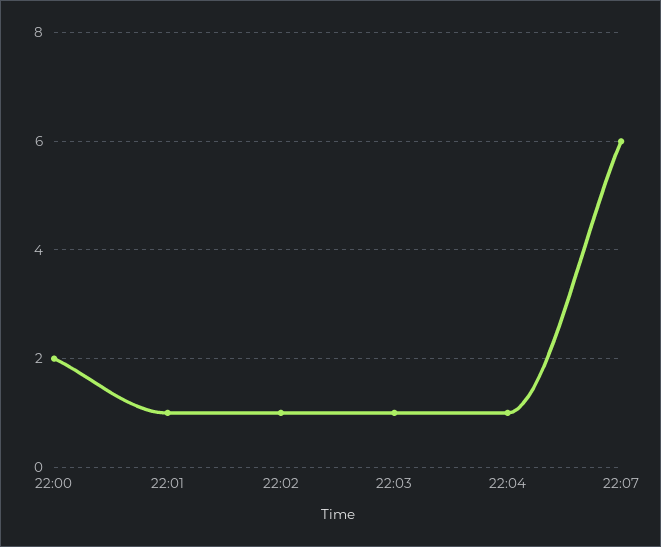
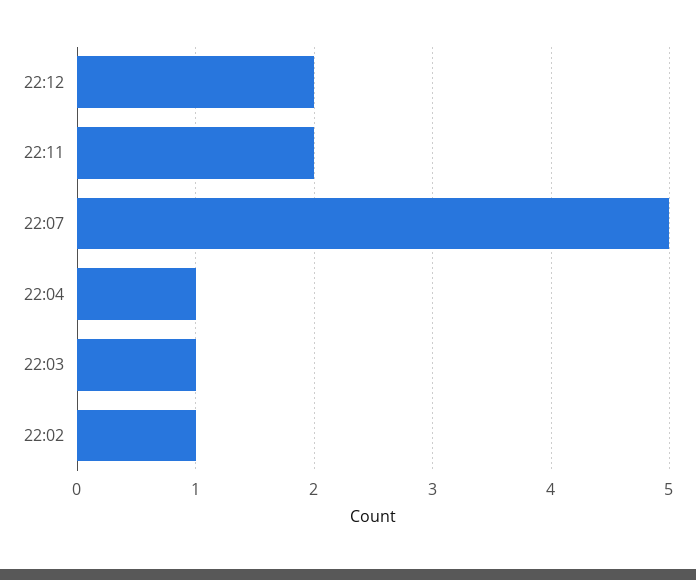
22:00: 2 -> none
22:01: 1 -> none
22:07: 6 -> 5
22:12: none -> 2
22:11: none -> 2

